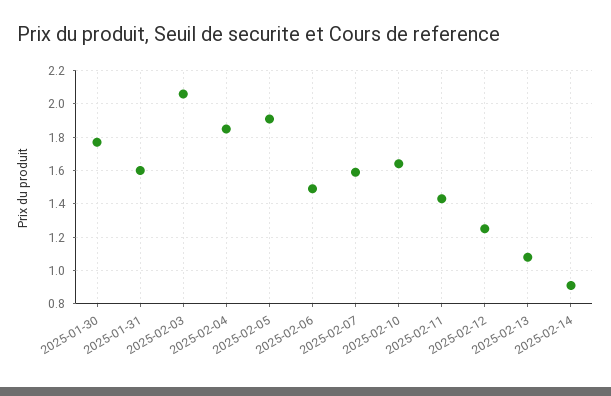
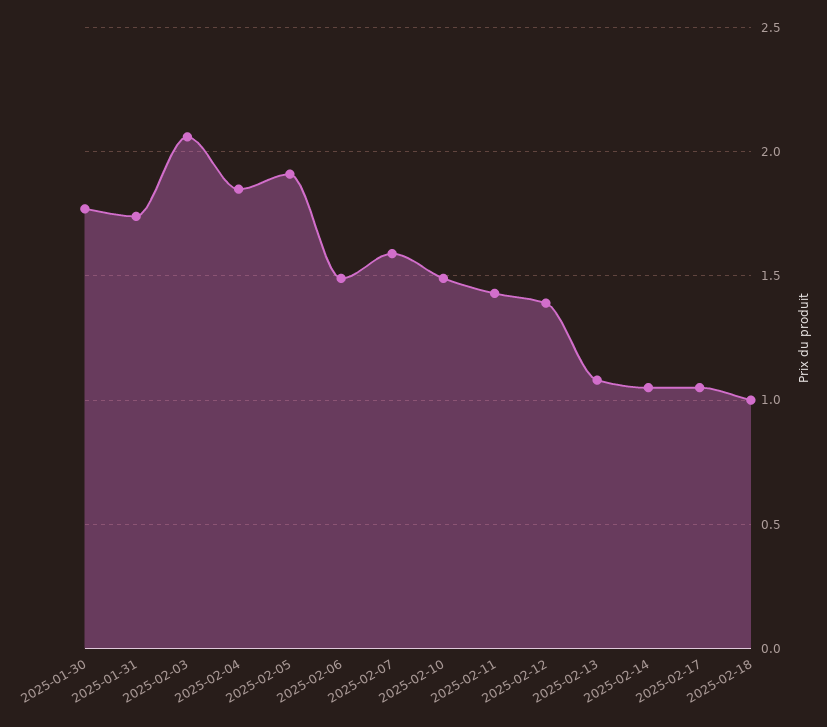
2025-01-31: 1.6 -> 1.75
2025-02-10: 1.65 -> 1.5
2025-02-12: 1.25 -> 1.4
2025-02-14: 0.9 -> 1.05
2025-02-17: none -> 1.05
2025-02-18: none -> 1

